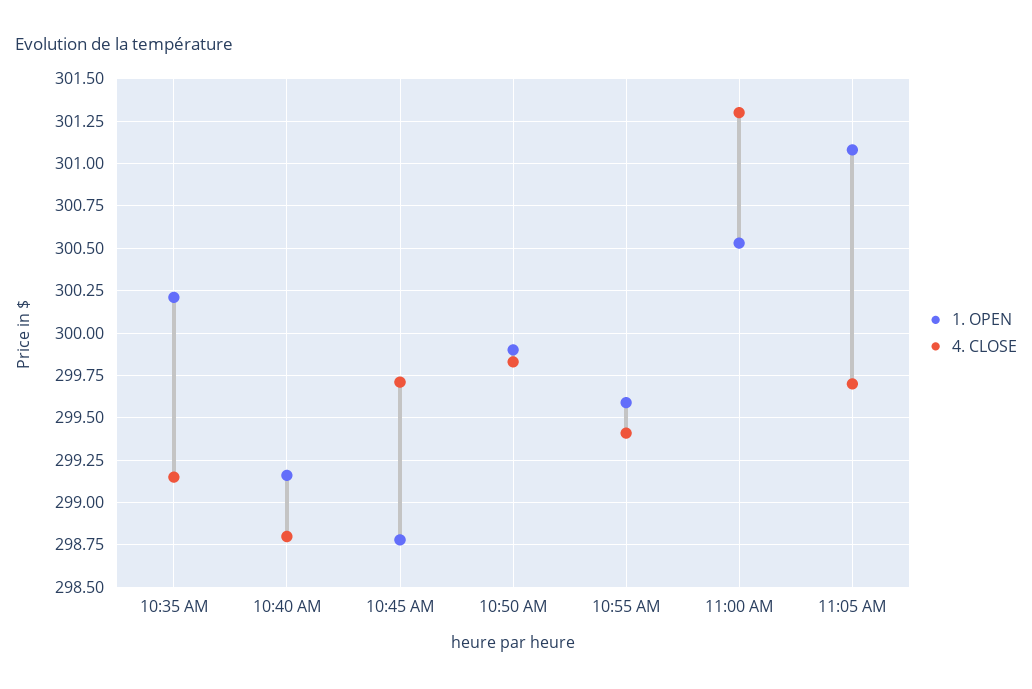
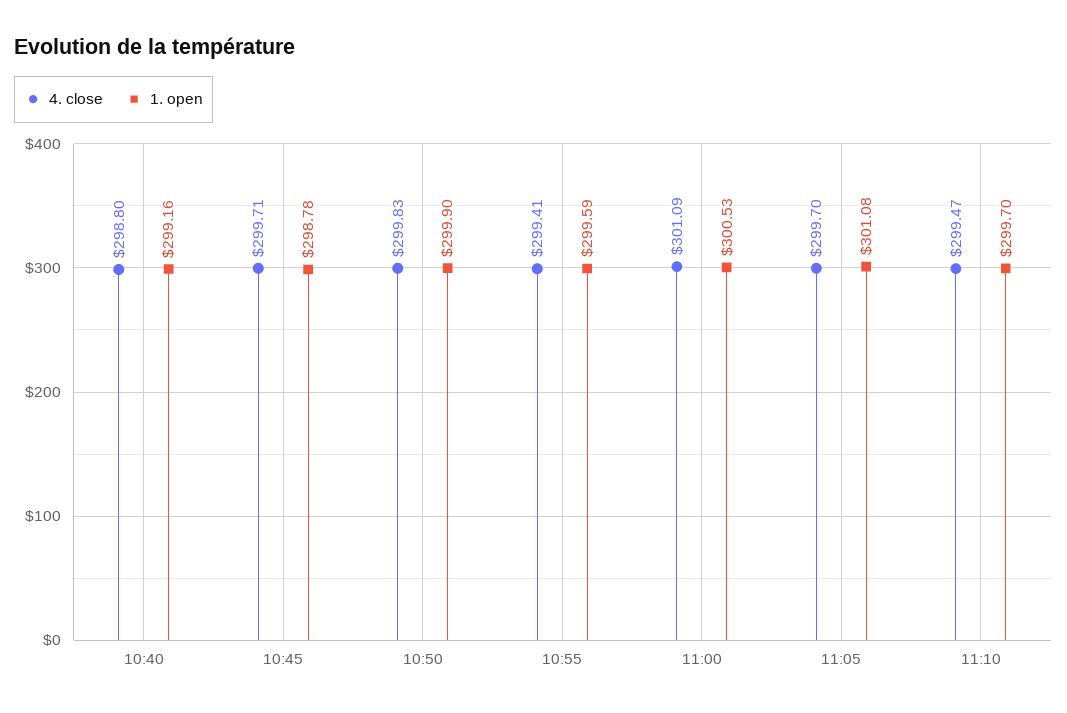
1. OPEN, 10:35 AM: 300.2 -> none
4. CLOSE, 10:35 AM: 299.15 -> none
4. CLOSE, 11:00 AM: 301.3 -> 301.09
4. CLOSE, 11:10: none -> 299.47
1. OPEN, 11:10: none -> 299.7

